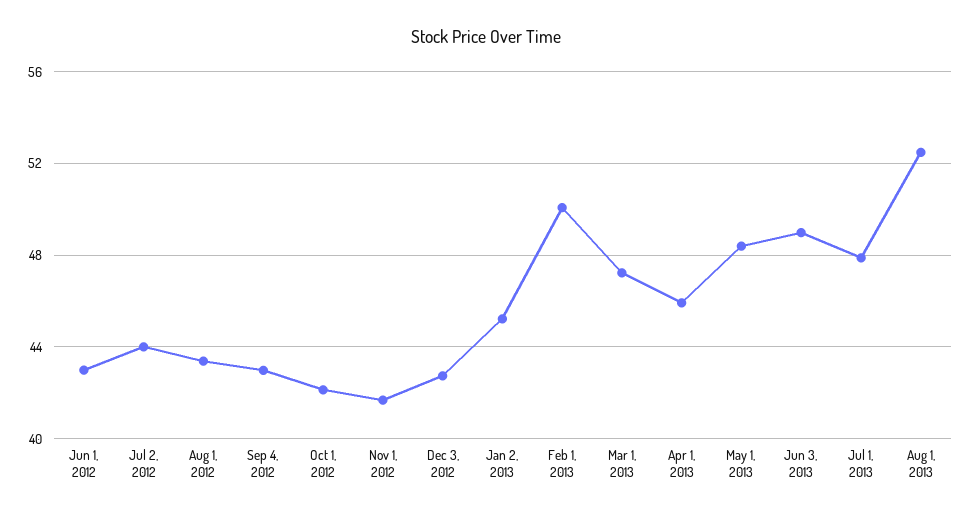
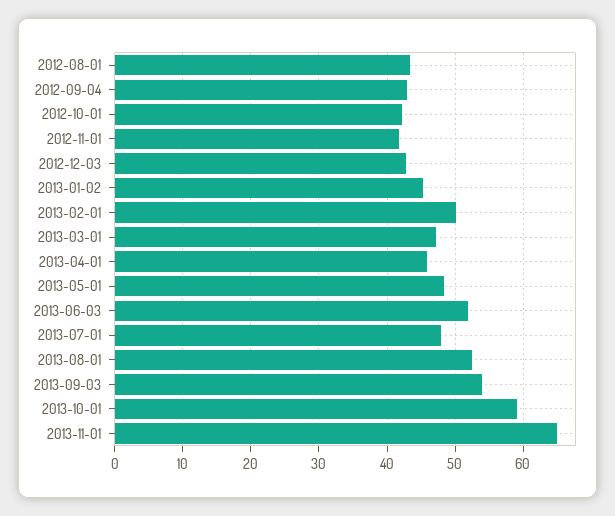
Jun 1, 2012: 43 -> none
Jul 2, 2012: 44 -> none
Jun 3, 2013: 49 -> 52
2013-09-03: none -> 54
2013-10-01: none -> 59
2013-11-01: none -> 65

